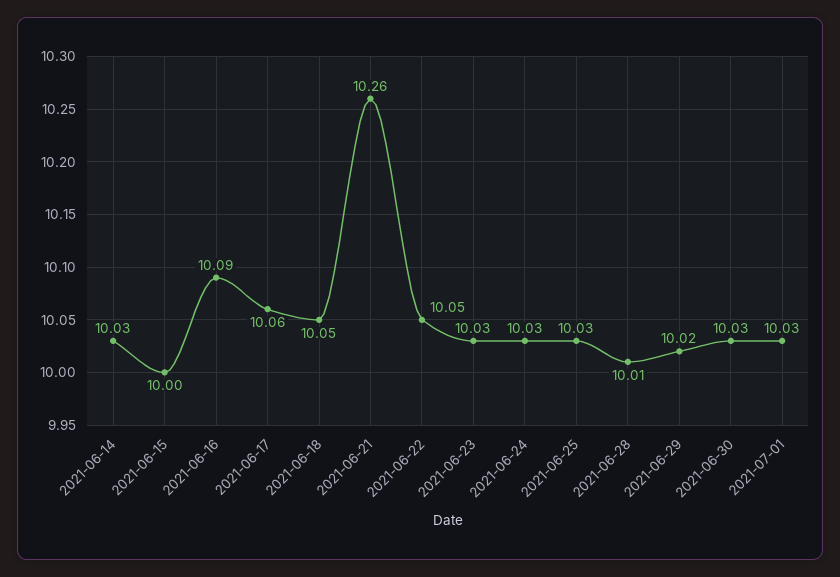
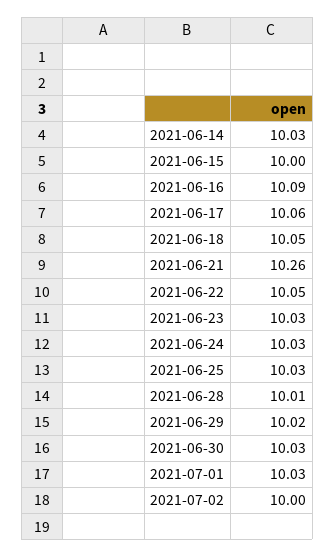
2021-07-02: none -> 10

